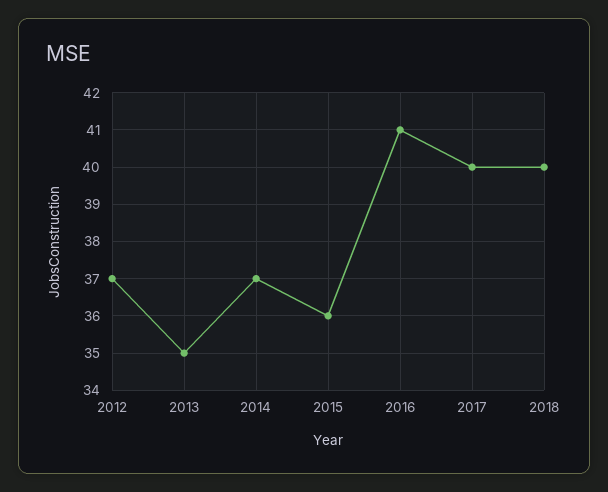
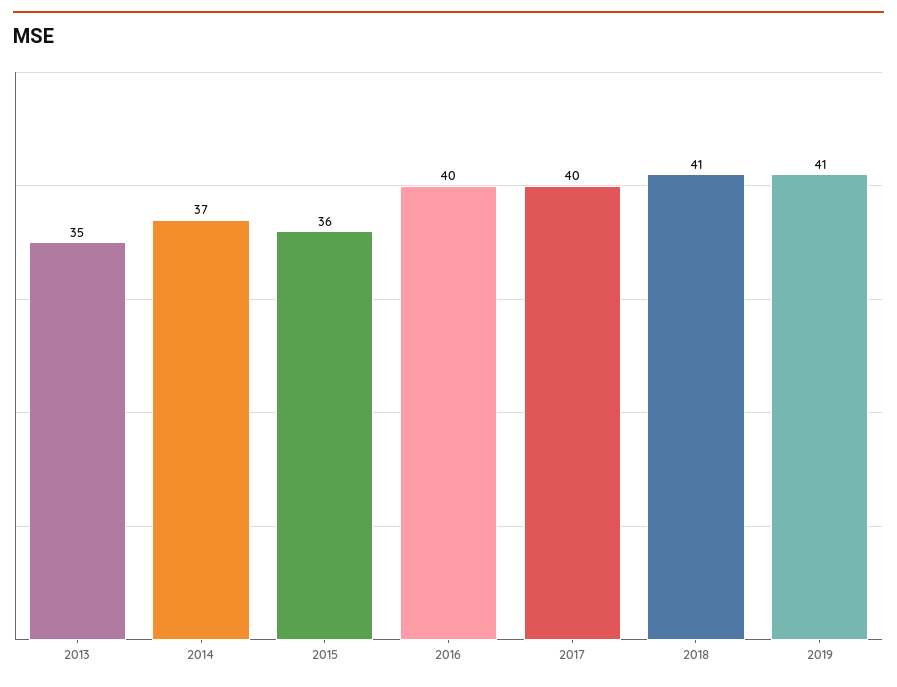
2012: 37 -> none
2016: 41 -> 40
2018: 40 -> 41
2019: none -> 41

